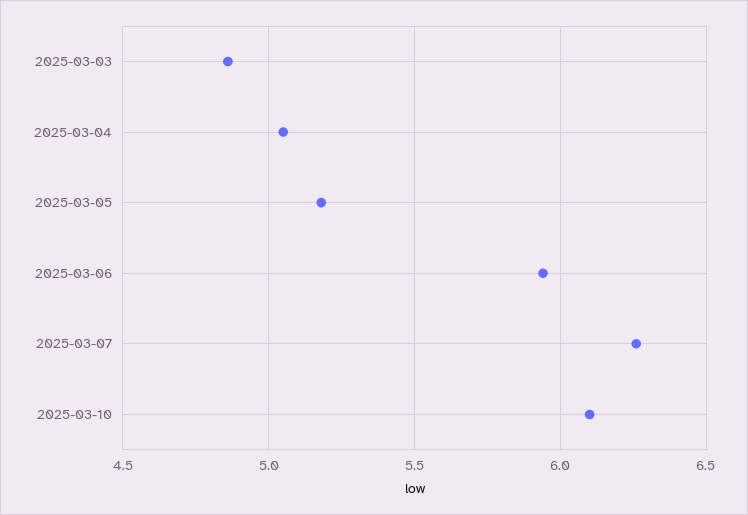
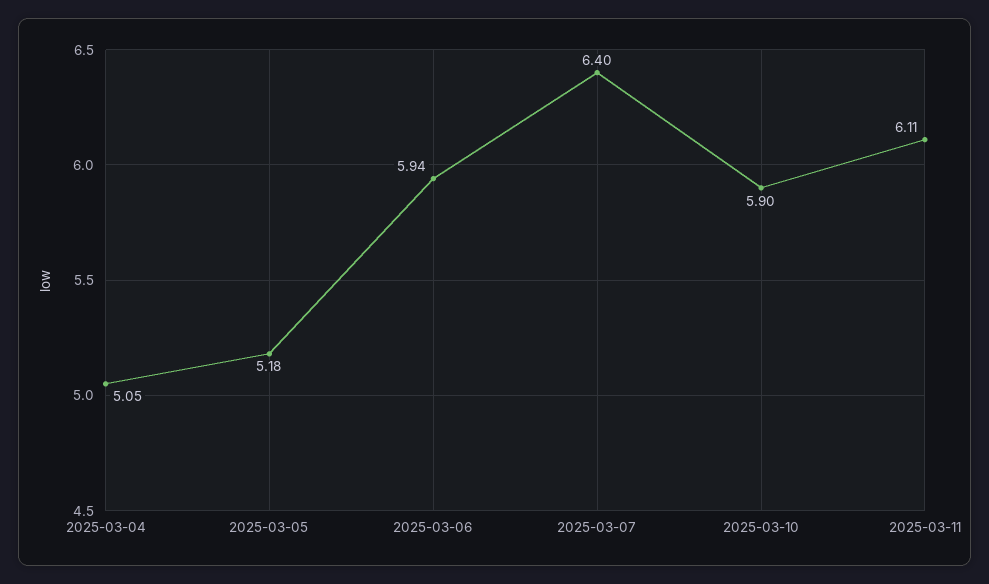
2025-03-03: 4.85 -> none
2025-03-07: 6.25 -> 6.4
2025-03-10: 6.1 -> 5.9
2025-03-11: none -> 6.11

